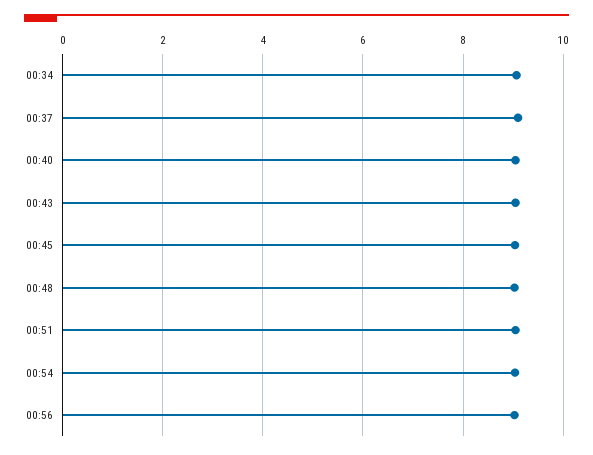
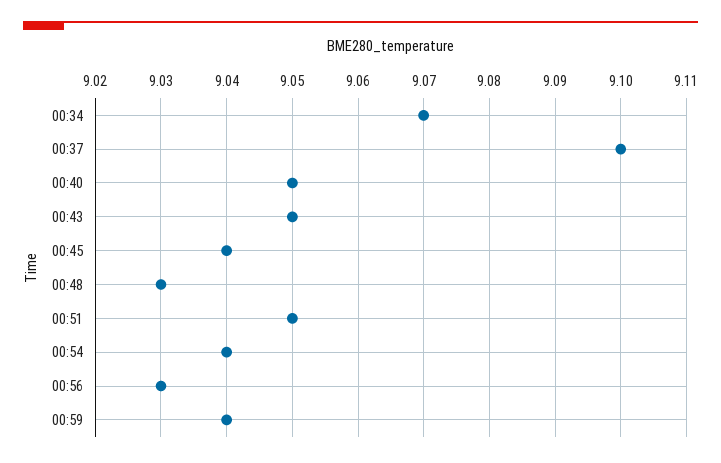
00:59: none -> 9.04

